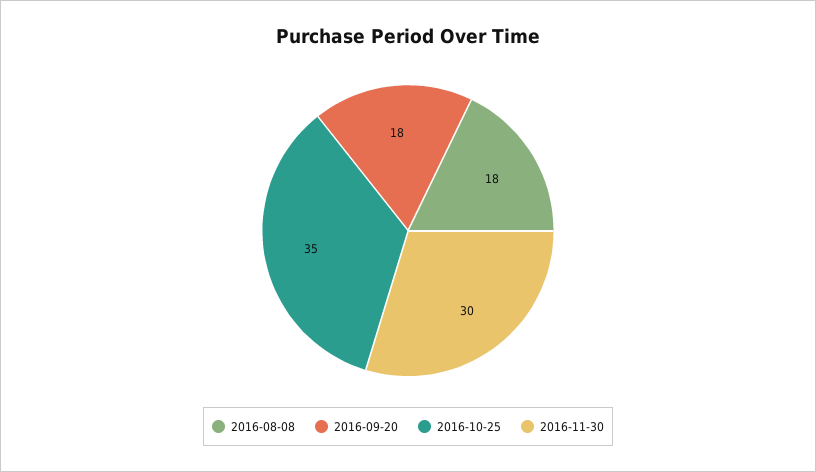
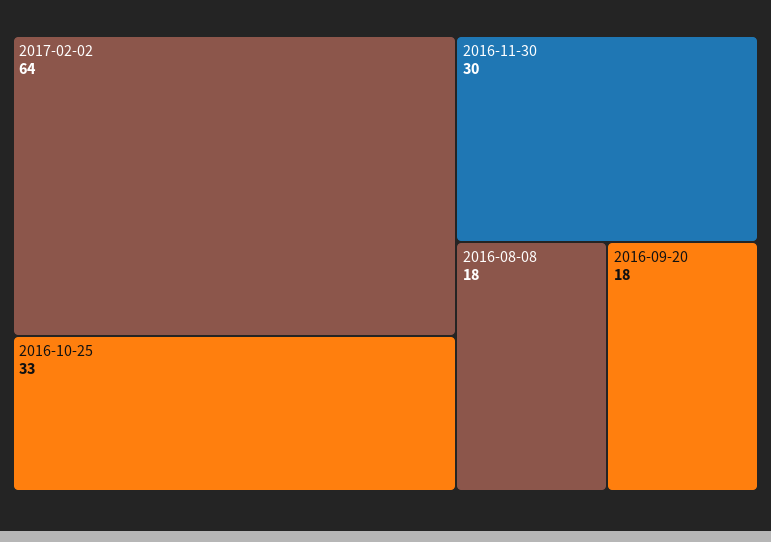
2016-10-25: 35 -> 33
2017-02-02: none -> 64

